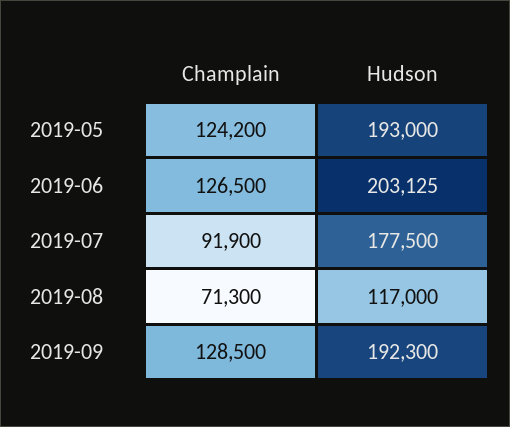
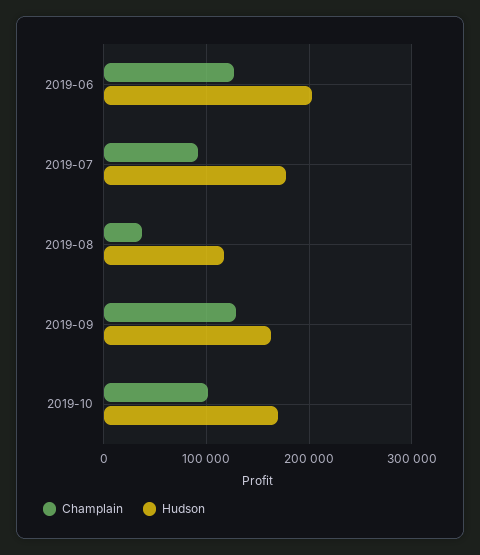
Champlain, 2019-05: 124200 -> none
Hudson, 2019-05: 193000 -> none
Champlain, 2019-08: 71300 -> 40000
Hudson, 2019-09: 192300 -> 160000
Champlain, 2019-10: none -> 100000
Hudson, 2019-10: none -> 170000

